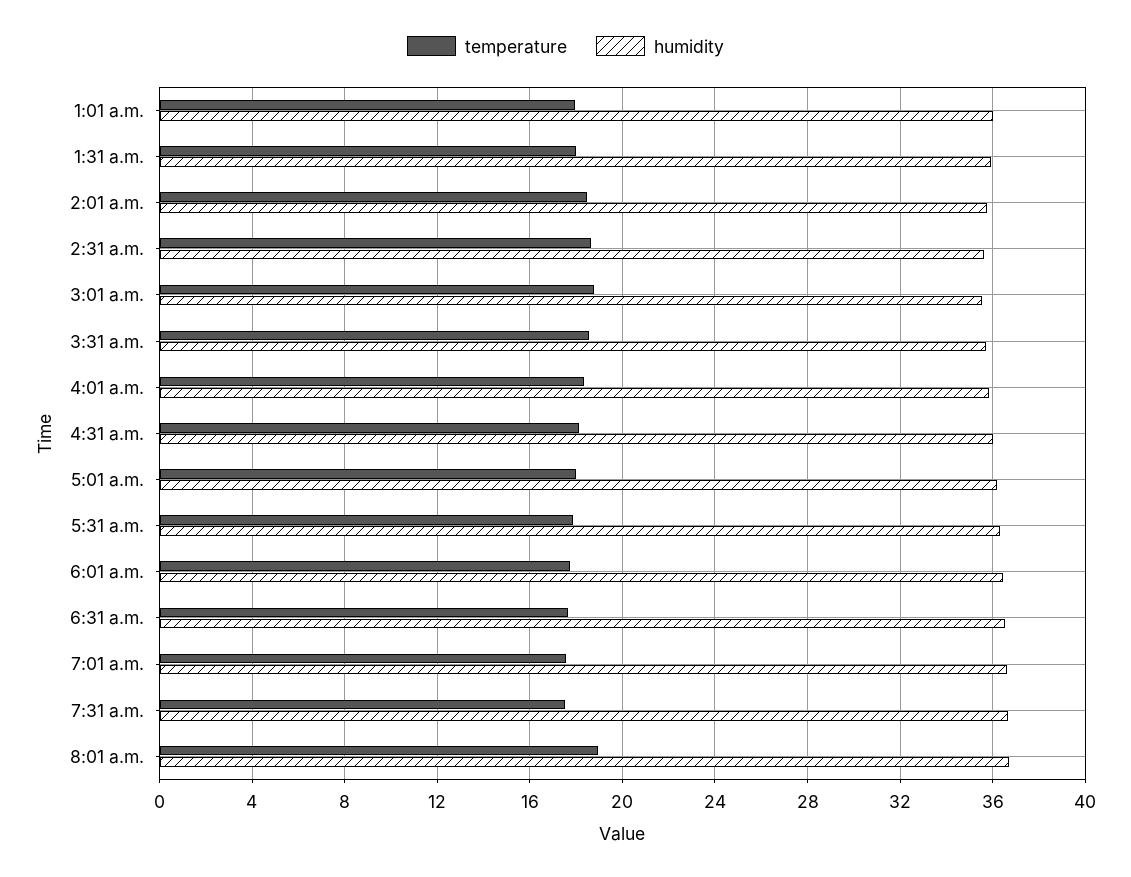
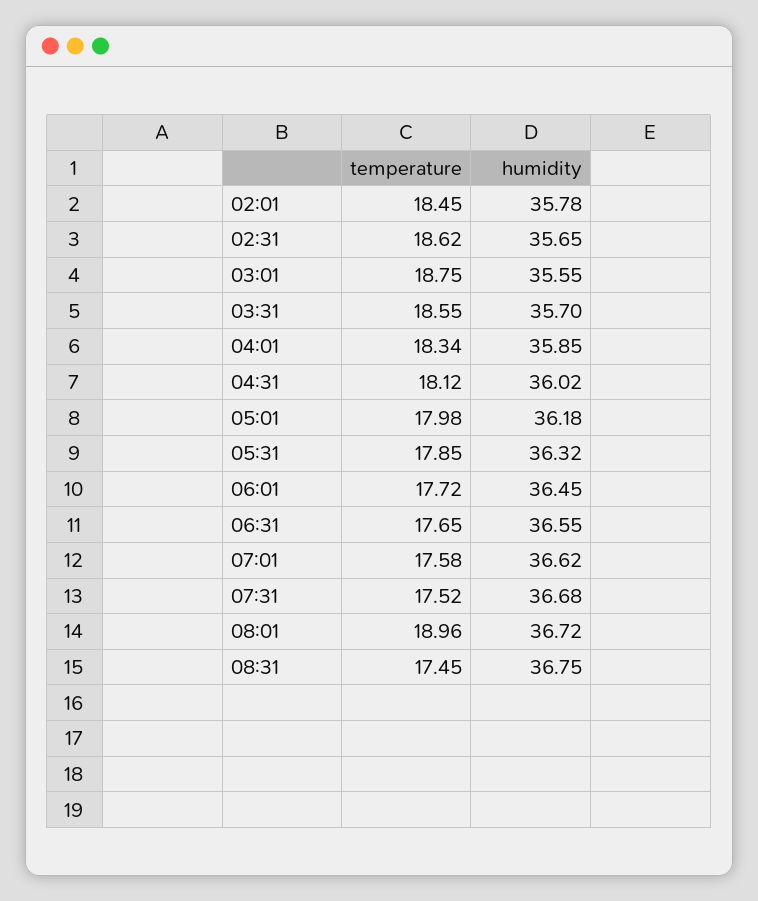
temperature, 1:01 a.m.: 18 -> none
humidity, 1:01 a.m.: 36 -> none
temperature, 1:31 a.m.: 18 -> none
humidity, 1:31 a.m.: 36 -> none
temperature, 08:31: none -> 17.45
humidity, 08:31: none -> 36.75

